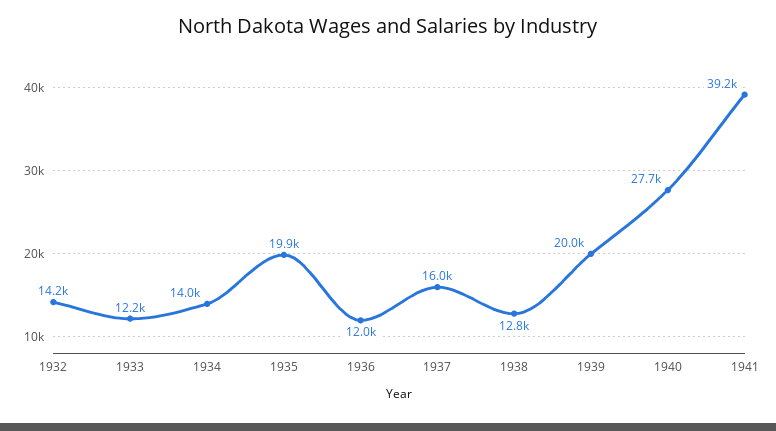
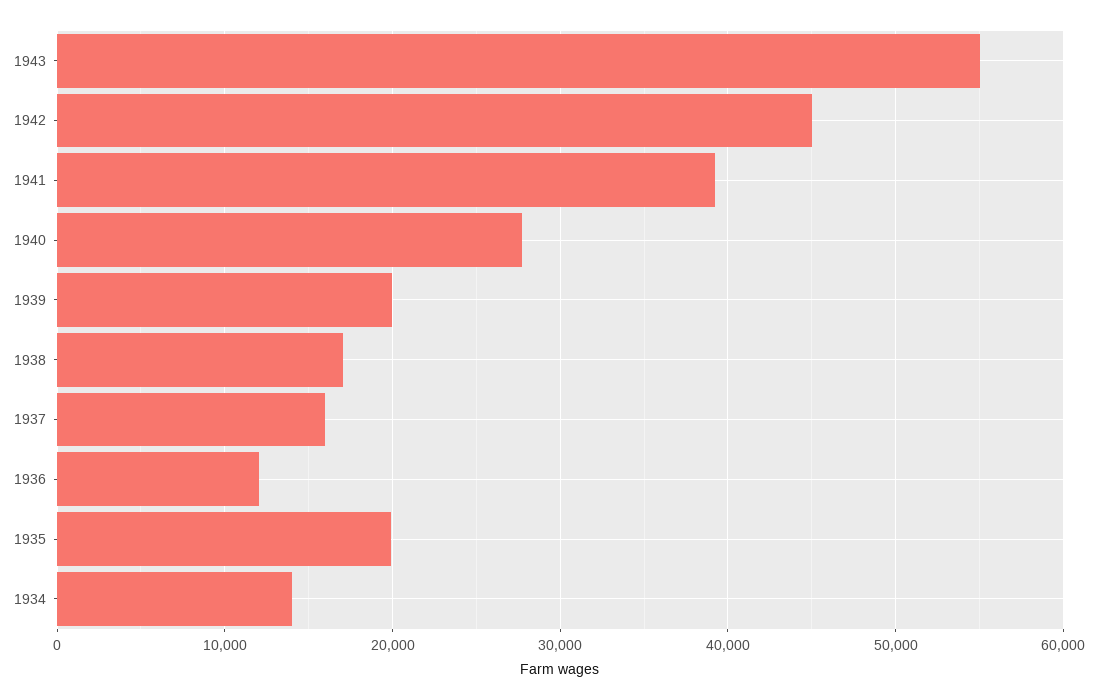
1932: 14200 -> none
1933: 12200 -> none
1938: 12800 -> 17000
1943: none -> 55000
1942: none -> 45000

